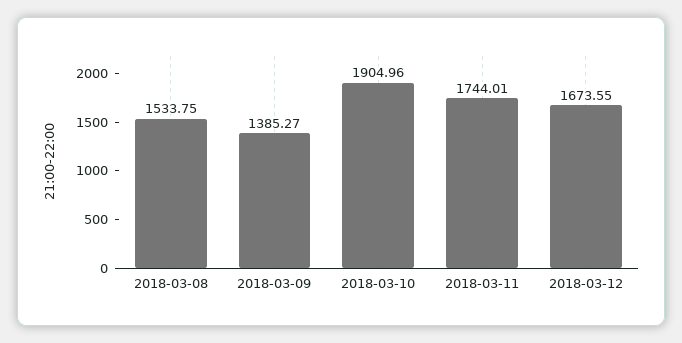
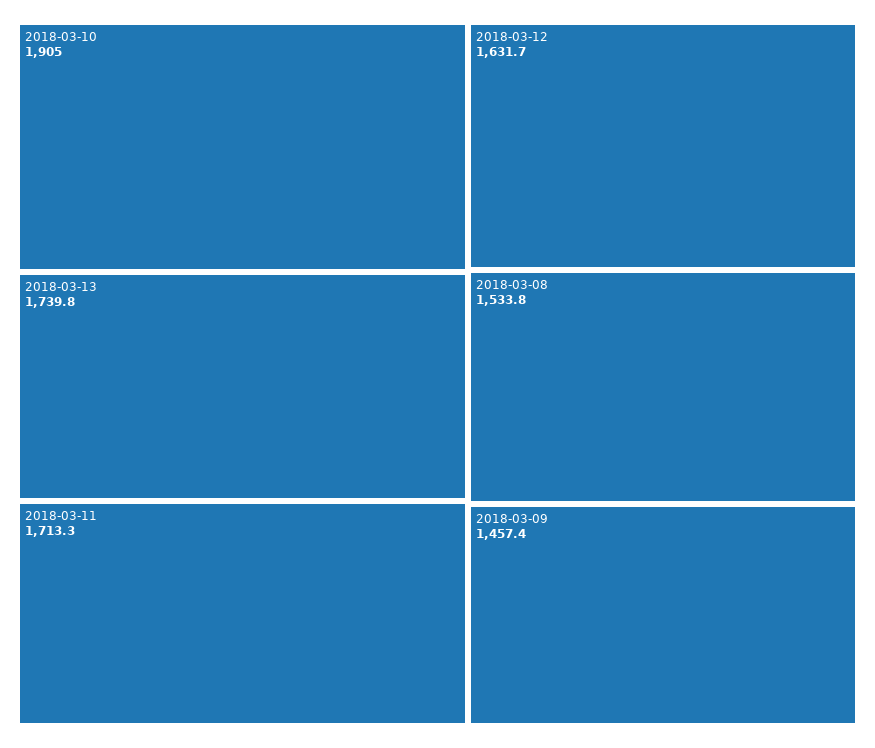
2018-03-09: 1385.27 -> 1457.4
2018-03-11: 1744.01 -> 1713.3
2018-03-12: 1673.55 -> 1631.7
2018-03-13: none -> 1739.8

